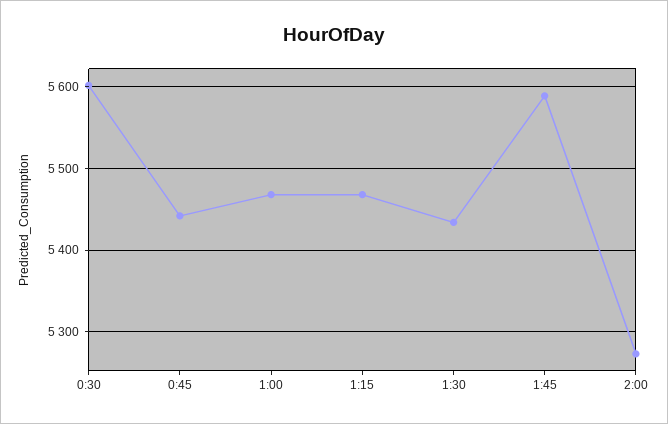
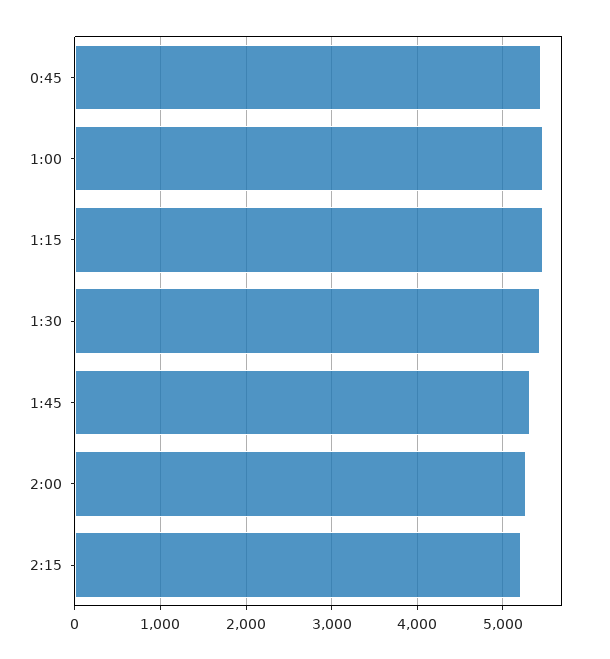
0:30: 5600 -> none
1:45: 5590 -> 5300
2:15: none -> 5200

